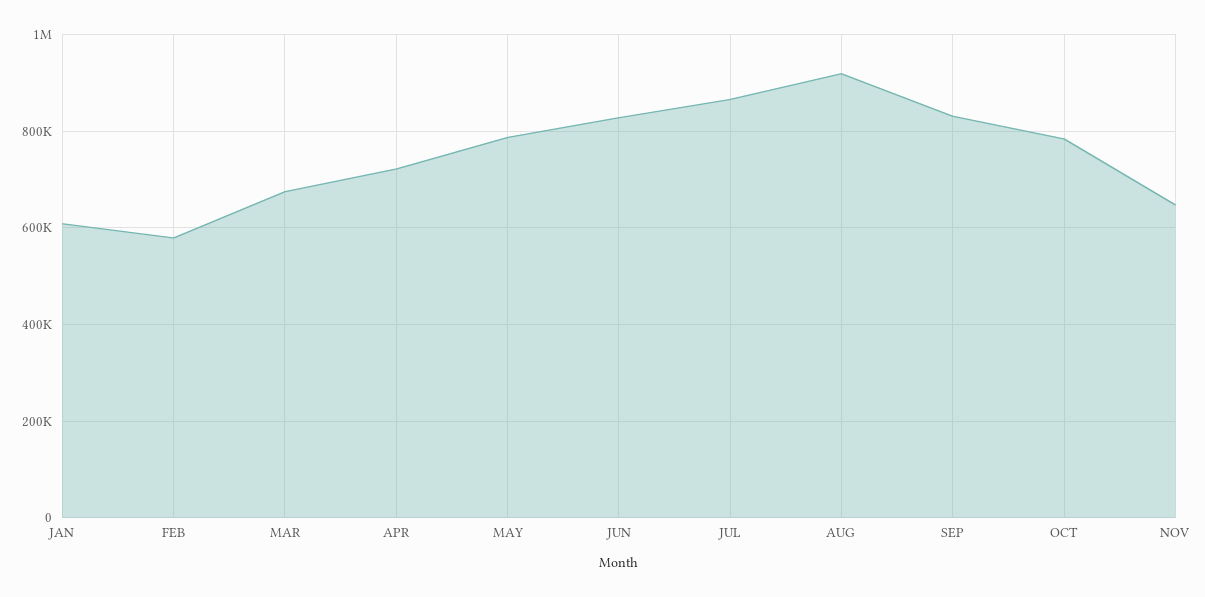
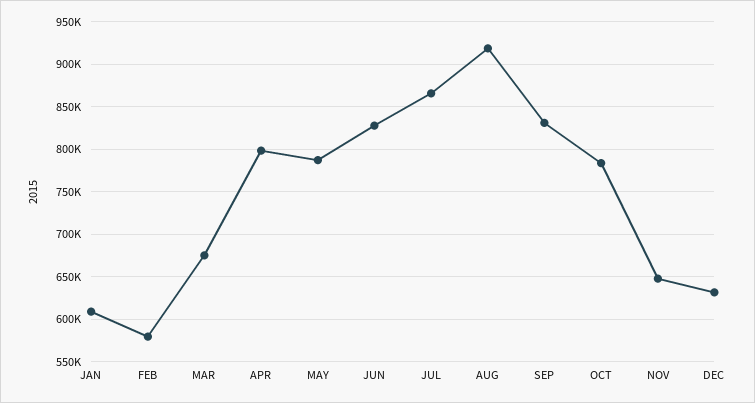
APR: 720000 -> 800000
DEC: none -> 630000

